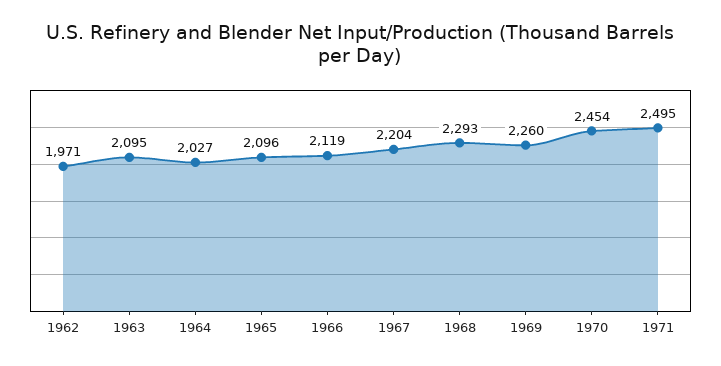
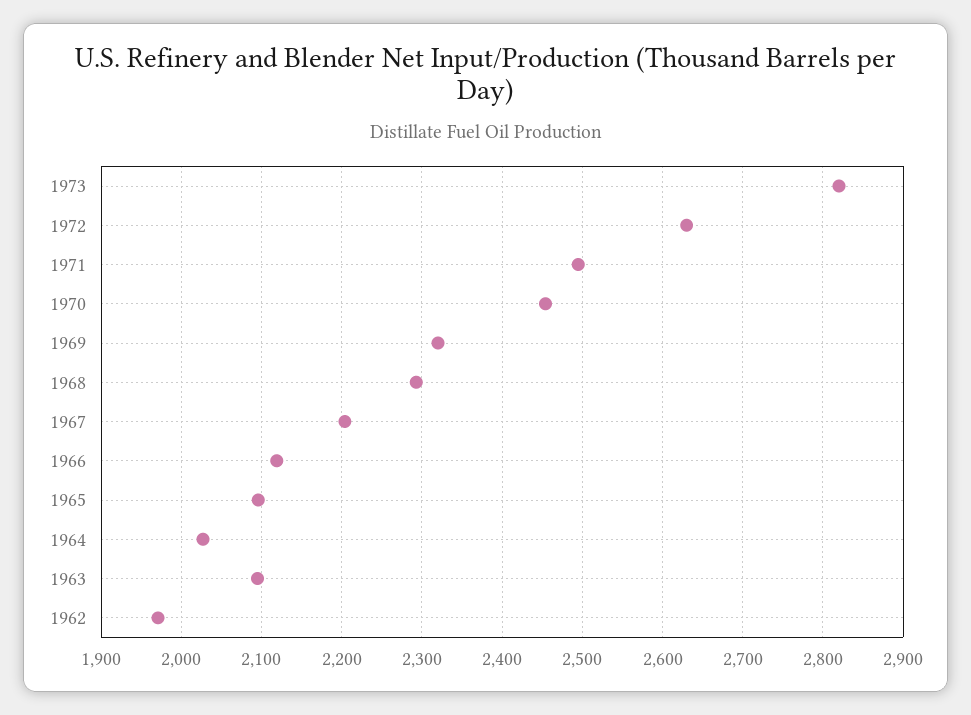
1969: 2260 -> 2320
1973: none -> 2820
1972: none -> 2630

